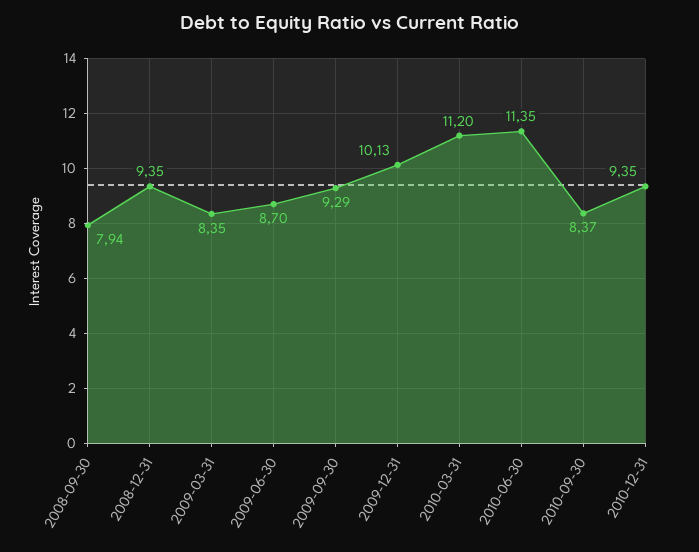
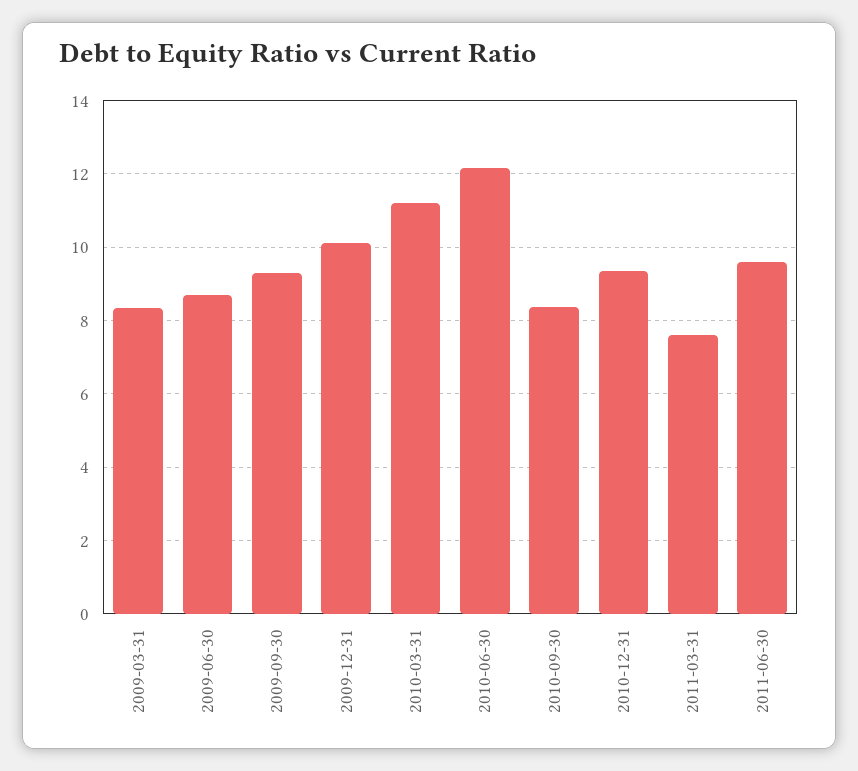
2008-09-30: 7.94 -> none
2008-12-31: 9.35 -> none
2010-06-30: 11.35 -> 12.2
2011-03-31: none -> 7.6
2011-06-30: none -> 9.6

